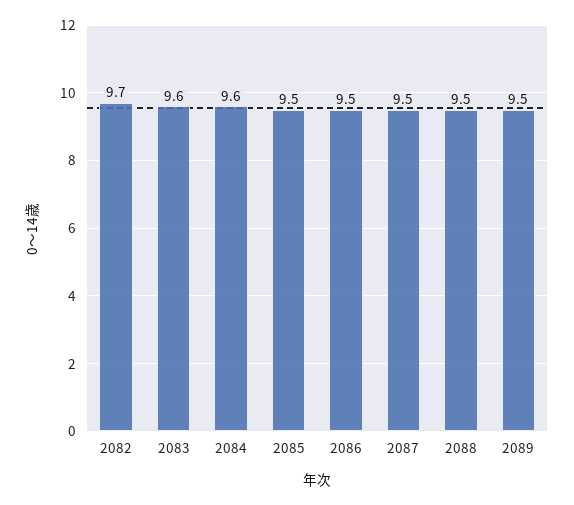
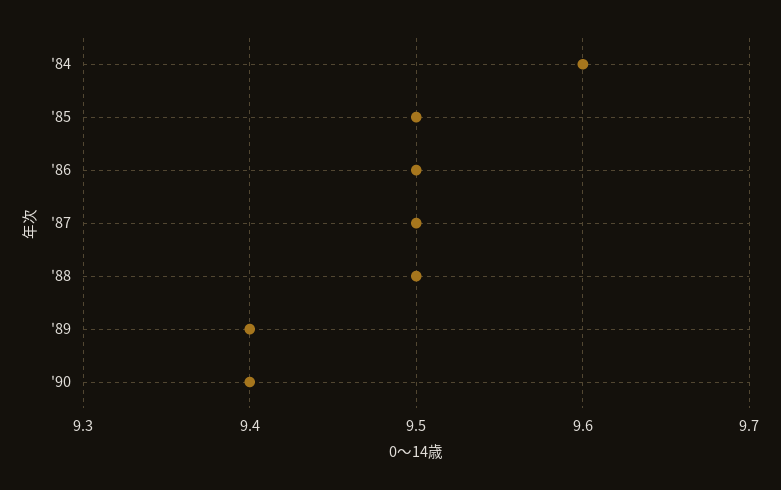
2082: 9.7 -> none
2083: 9.6 -> none
2089: 9.5 -> 9.4
'90: none -> 9.4

